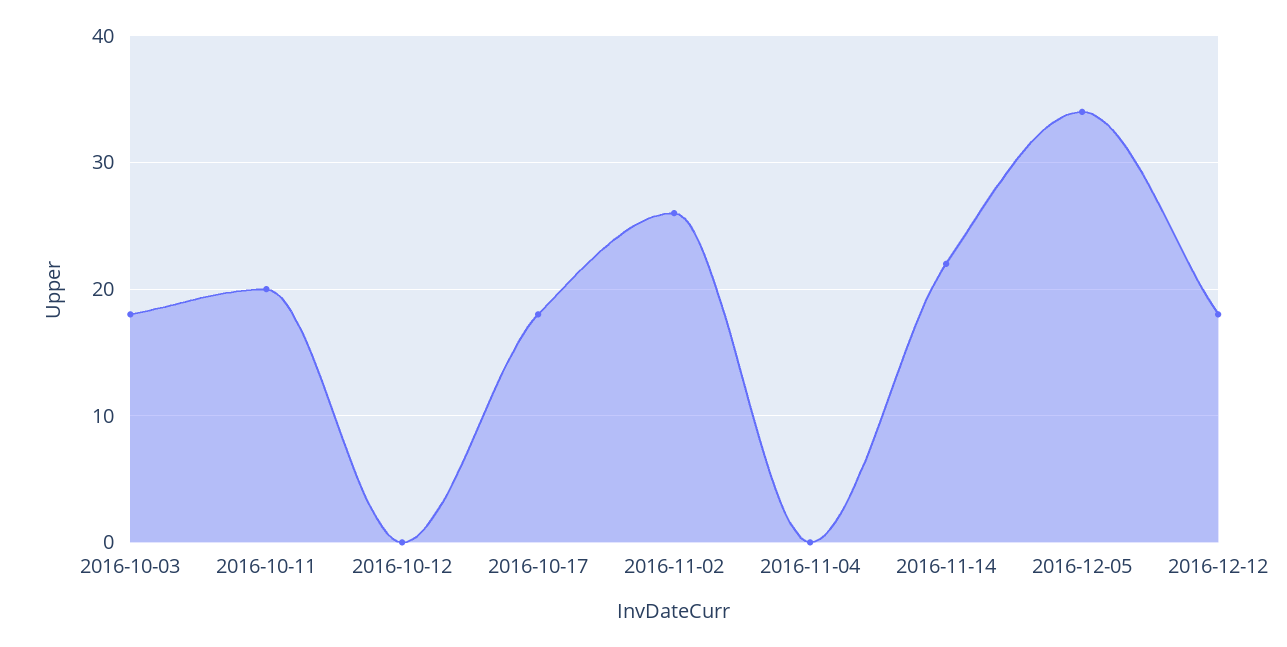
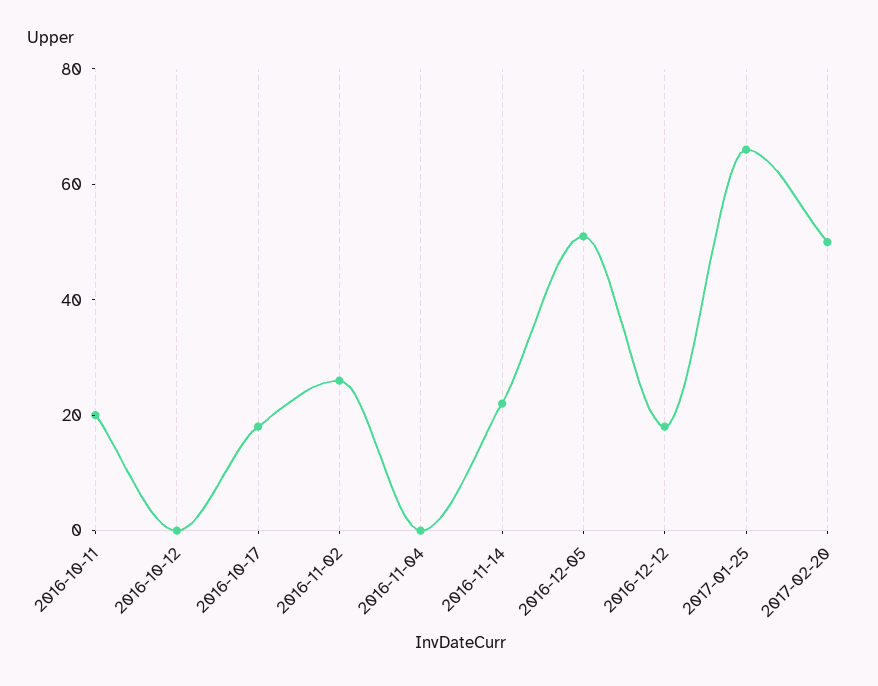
2016-10-03: 18 -> none
2016-12-05: 34 -> 50
2017-01-25: none -> 65
2017-02-20: none -> 50

